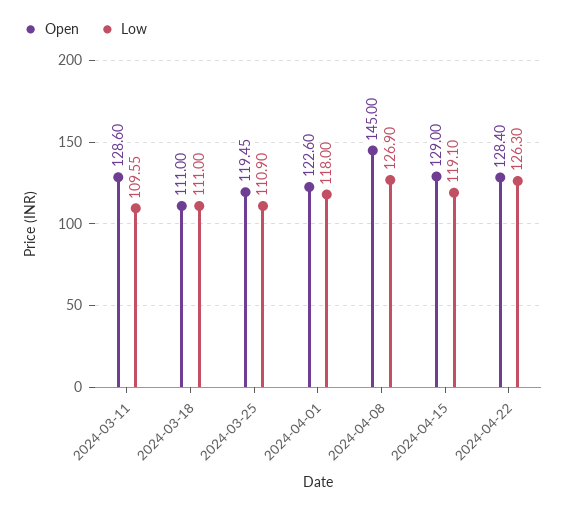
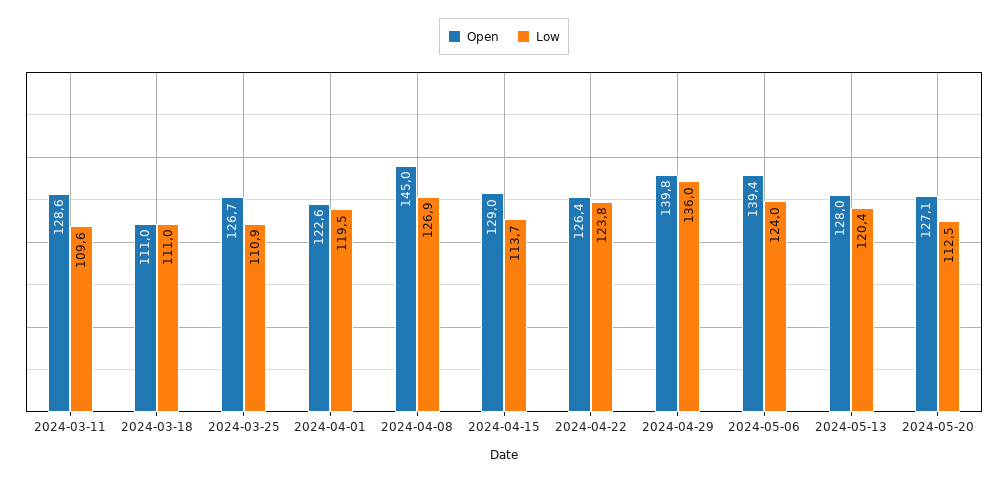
Open, 2024-03-25: 119.45 -> 126.7
Low, 2024-04-01: 118 -> 119.5
Low, 2024-04-15: 119.1 -> 113.7
Open, 2024-04-22: 128.4 -> 126.4
Low, 2024-04-22: 126.3 -> 123.8
Open, 2024-04-29: none -> 139.8
Low, 2024-04-29: none -> 136
Open, 2024-05-06: none -> 139.4
Low, 2024-05-06: none -> 124
Open, 2024-05-13: none -> 128
Low, 2024-05-13: none -> 120.4
Open, 2024-05-20: none -> 127.1
Low, 2024-05-20: none -> 112.5

